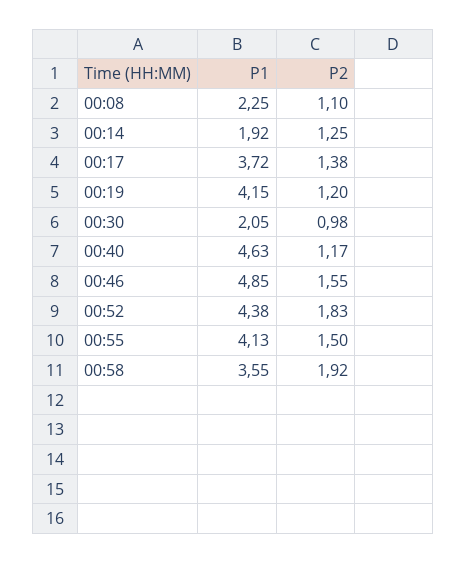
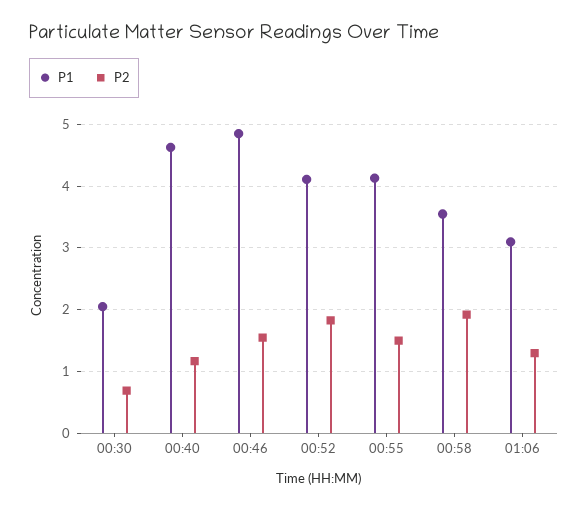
P1, 00:08: 2.25 -> none
P2, 00:08: 1.1 -> none
P1, 00:14: 1.92 -> none
P2, 00:14: 1.25 -> none
P1, 00:17: 3.72 -> none
P2, 00:17: 1.38 -> none
P1, 00:19: 4.15 -> none
P2, 00:19: 1.2 -> none
P2, 00:30: 0.98 -> 0.7
P1, 00:52: 4.38 -> 4.1
P1, 01:06: none -> 3.1
P2, 01:06: none -> 1.3

